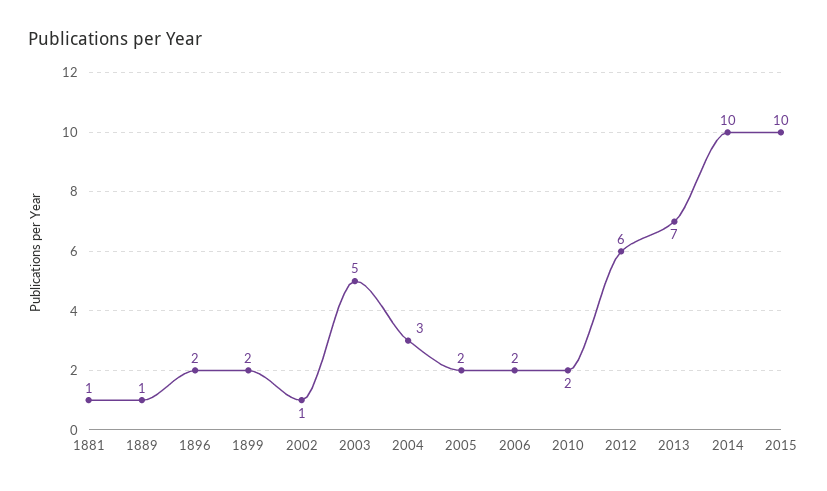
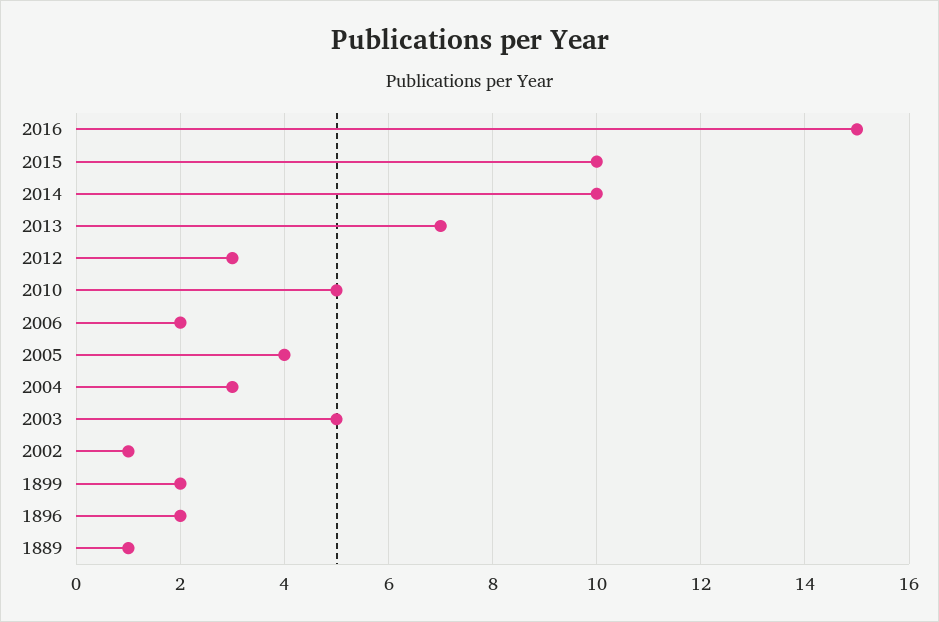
1881: 1 -> none
2005: 2 -> 4
2010: 2 -> 5
2012: 6 -> 3
2016: none -> 15

